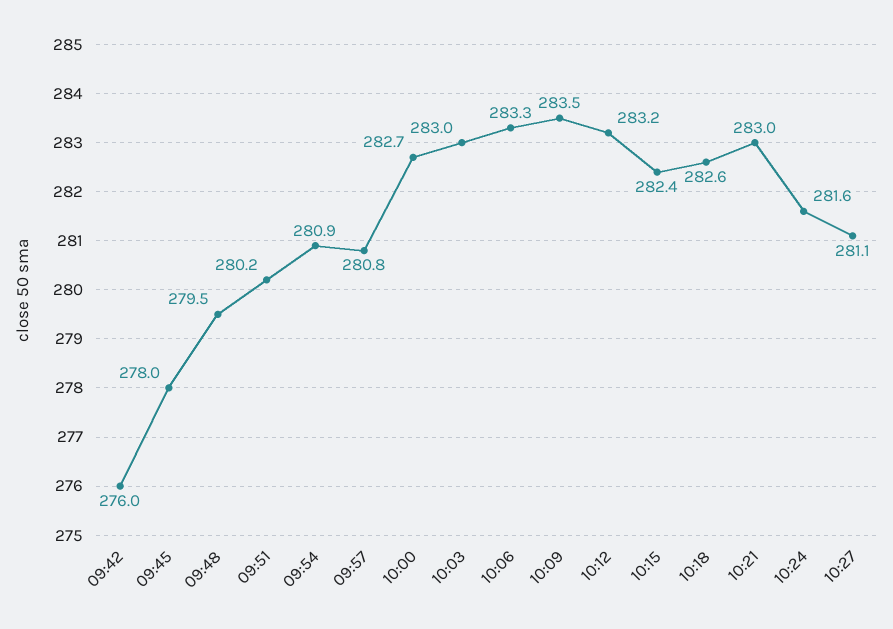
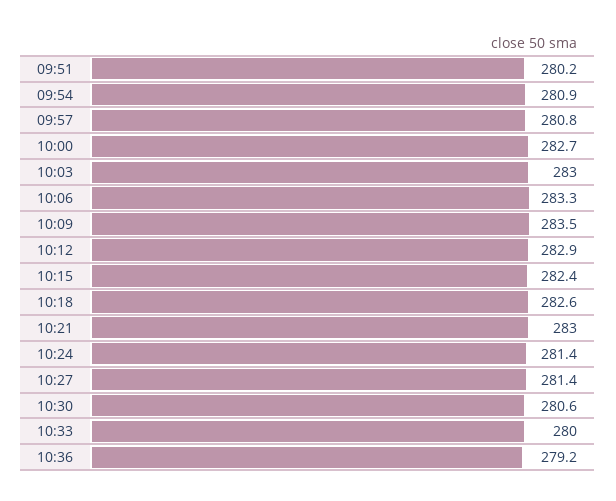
09:42: 276 -> none
09:45: 278 -> none
09:48: 279.5 -> none
10:12: 283.2 -> 282.9
10:24: 281.6 -> 281.4
10:27: 281.1 -> 281.4
10:30: none -> 280.6
10:33: none -> 280
10:36: none -> 279.2

